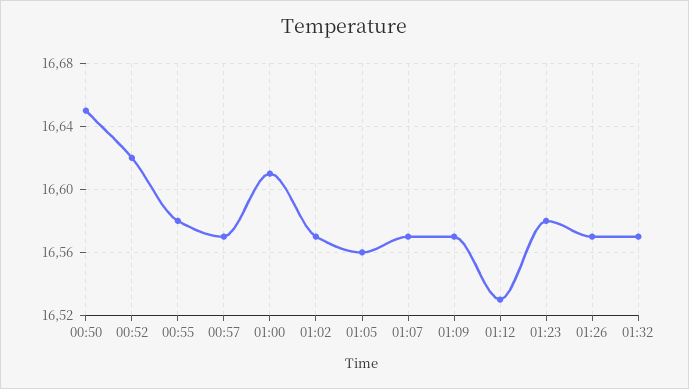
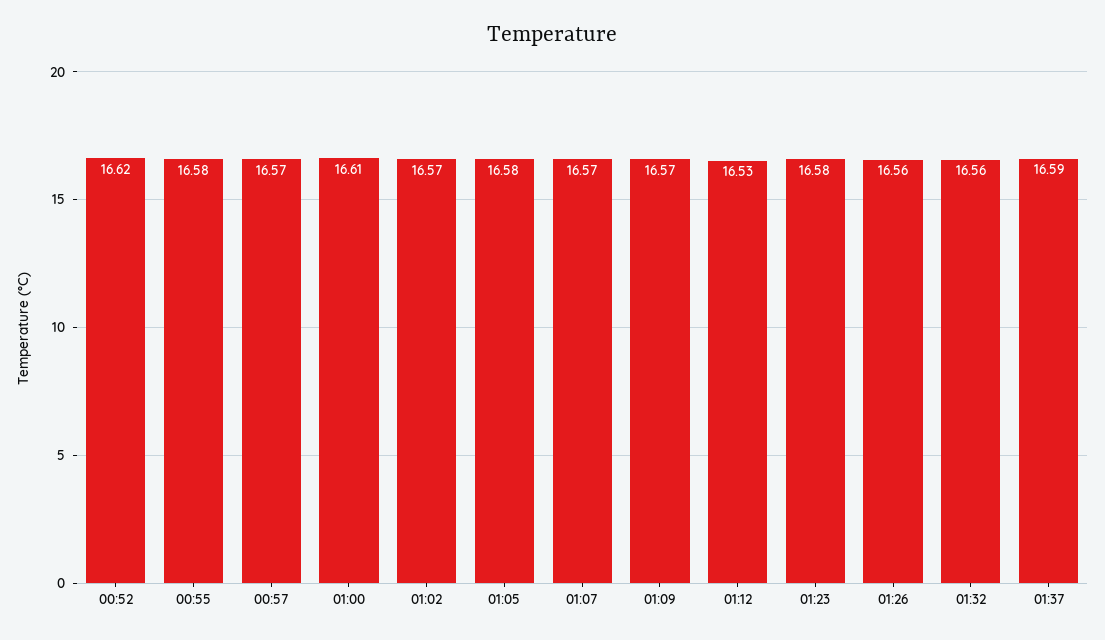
00:50: 16.65 -> none
01:05: 16.56 -> 16.58
01:26: 16.57 -> 16.56
01:32: 16.57 -> 16.56
01:37: none -> 16.59

